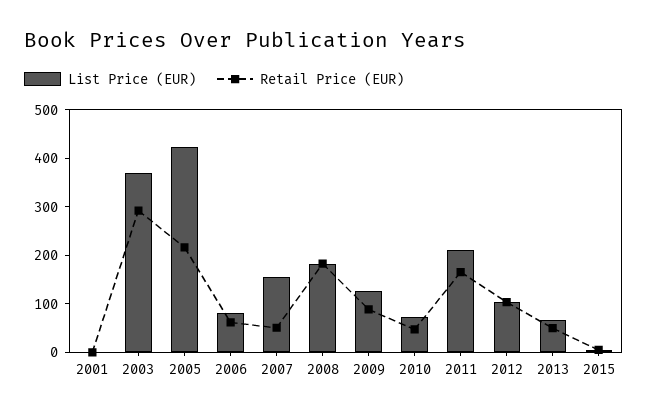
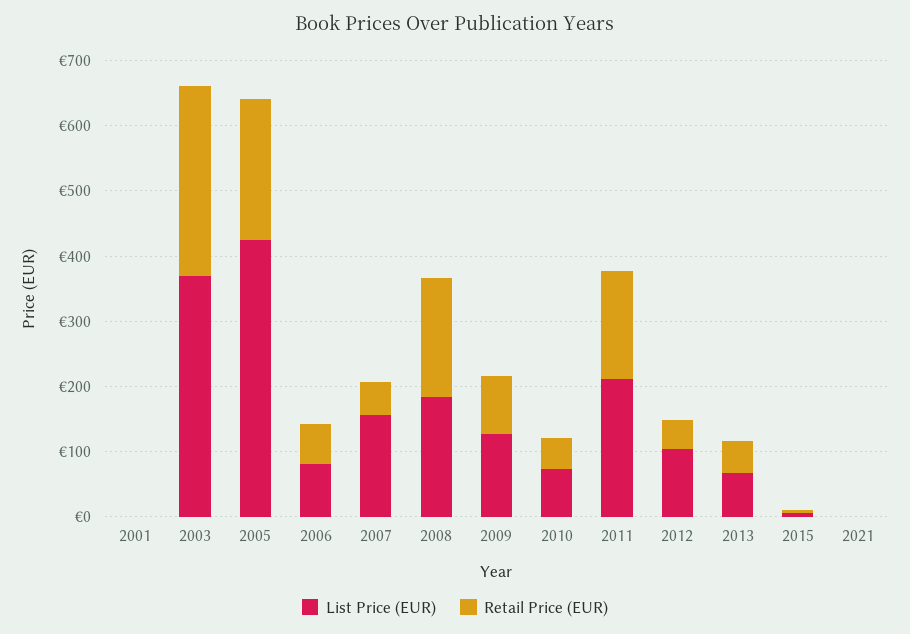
Retail Price (EUR), 2012: 100 -> 40
List Price (EUR), 2021: none -> 0
Retail Price (EUR), 2021: none -> 0

